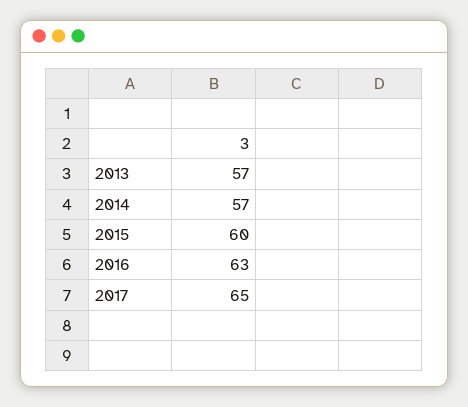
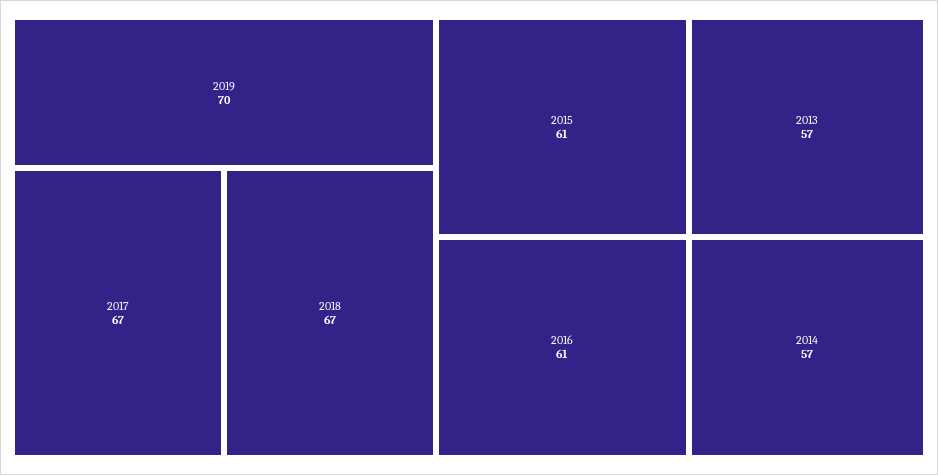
2015: 60 -> 61
2016: 63 -> 61
2017: 65 -> 67
2019: none -> 70
2018: none -> 67

